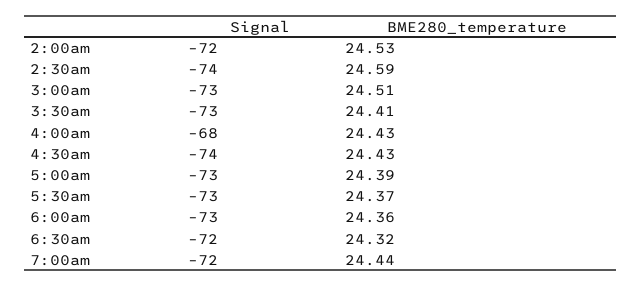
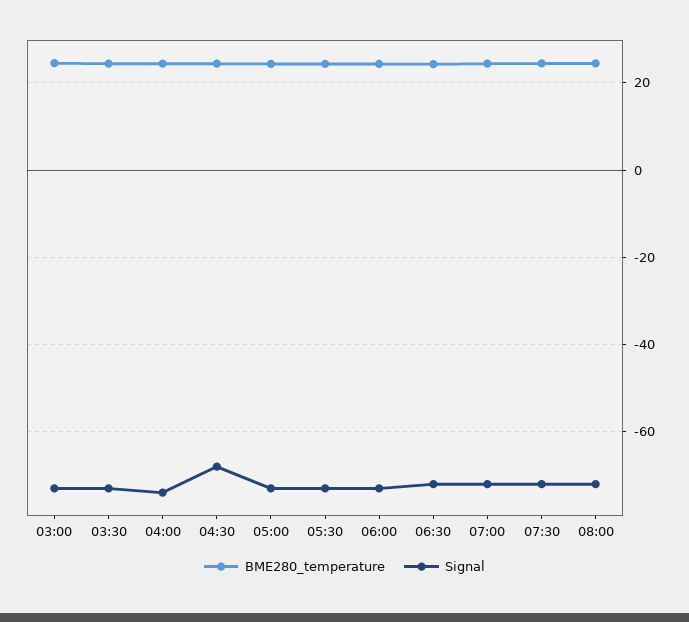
Signal, 2:00am: -72 -> none
BME280_temperature, 2:00am: 24.53 -> none
Signal, 2:30am: -74 -> none
BME280_temperature, 2:30am: 24.59 -> none
Signal, 4:00am: -68 -> -74
Signal, 4:30am: -74 -> -68
BME280_temperature, 07:30: none -> 24
Signal, 07:30: none -> -72
BME280_temperature, 08:00: none -> 24
Signal, 08:00: none -> -72

